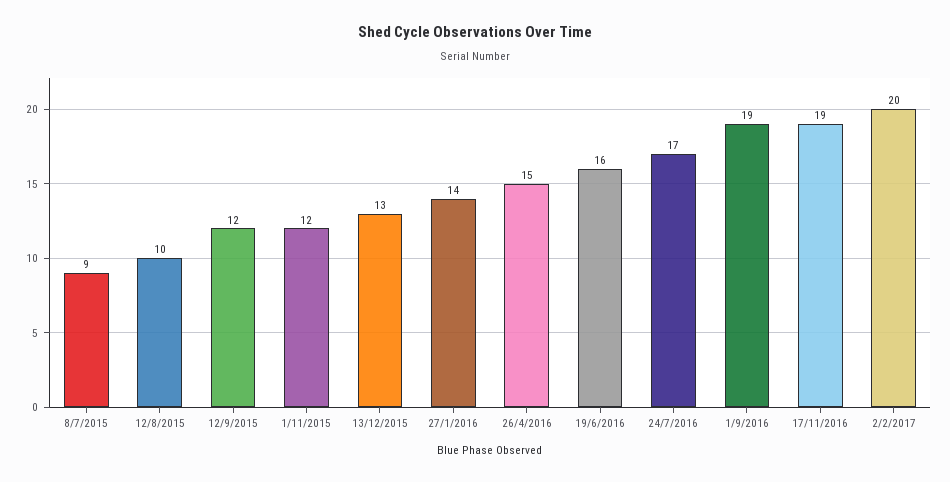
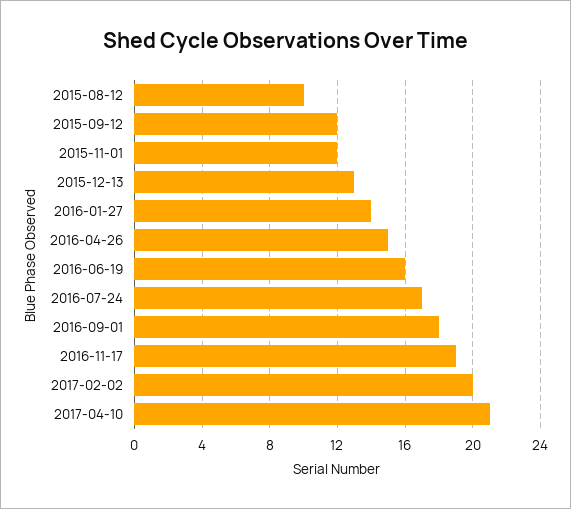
8/7/2015: 9 -> none
1/9/2016: 19 -> 18
2017-04-10: none -> 21

